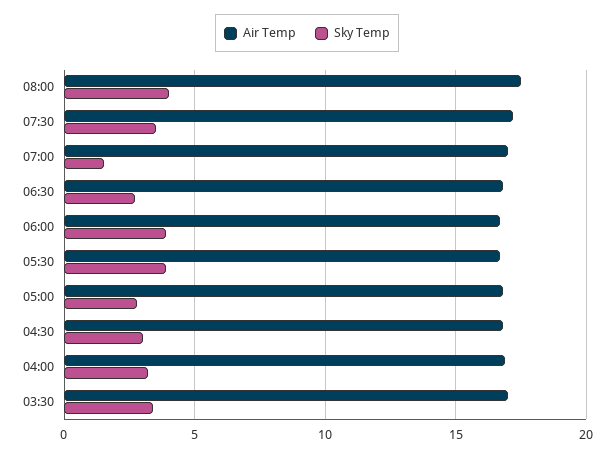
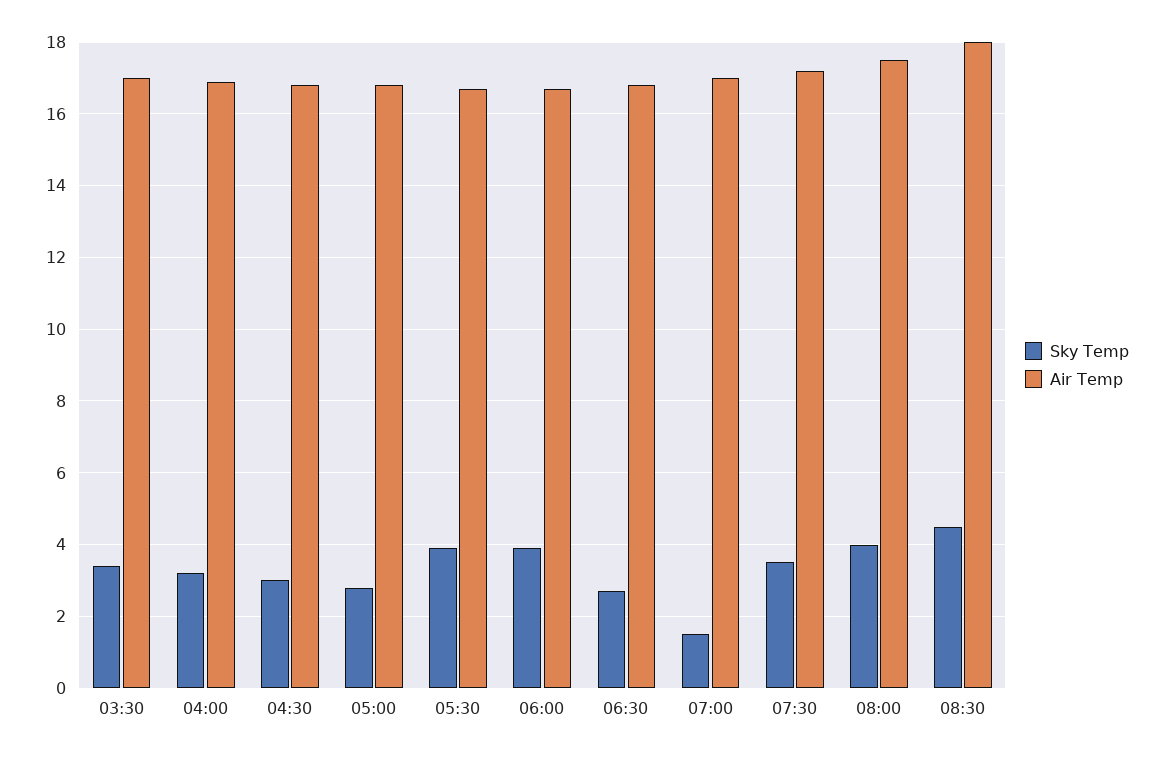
Sky Temp, 08:30: none -> 4.5
Air Temp, 08:30: none -> 18

